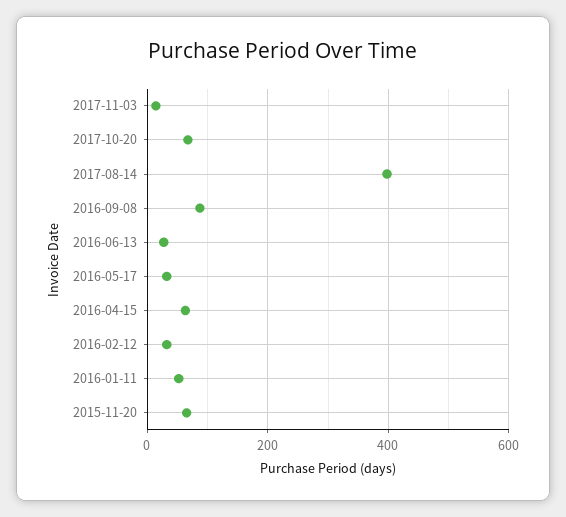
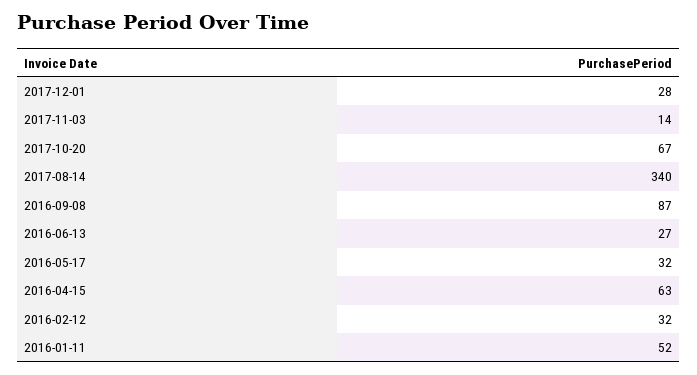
2017-08-14: 400 -> 340
2015-11-20: 60 -> none
2017-12-01: none -> 28

